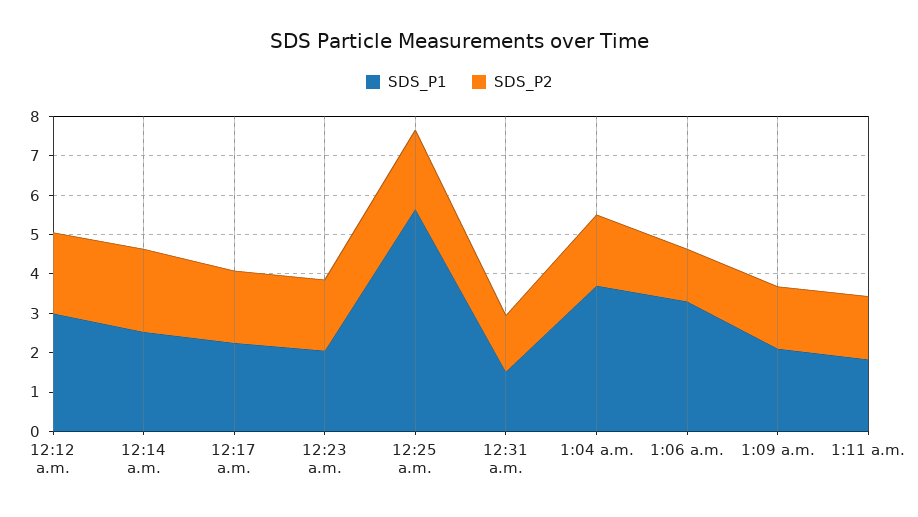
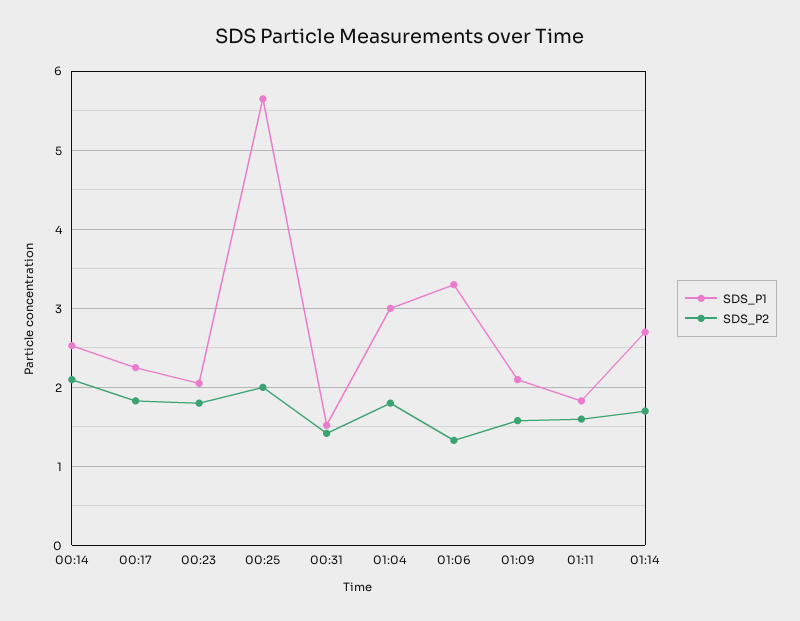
SDS_P1, 12:12 a.m.: 3 -> none
SDS_P2, 12:12 a.m.: 2 -> none
SDS_P1, 1:04 a.m.: 3.75 -> 3
SDS_P1, 01:14: none -> 2.7
SDS_P2, 01:14: none -> 1.7

